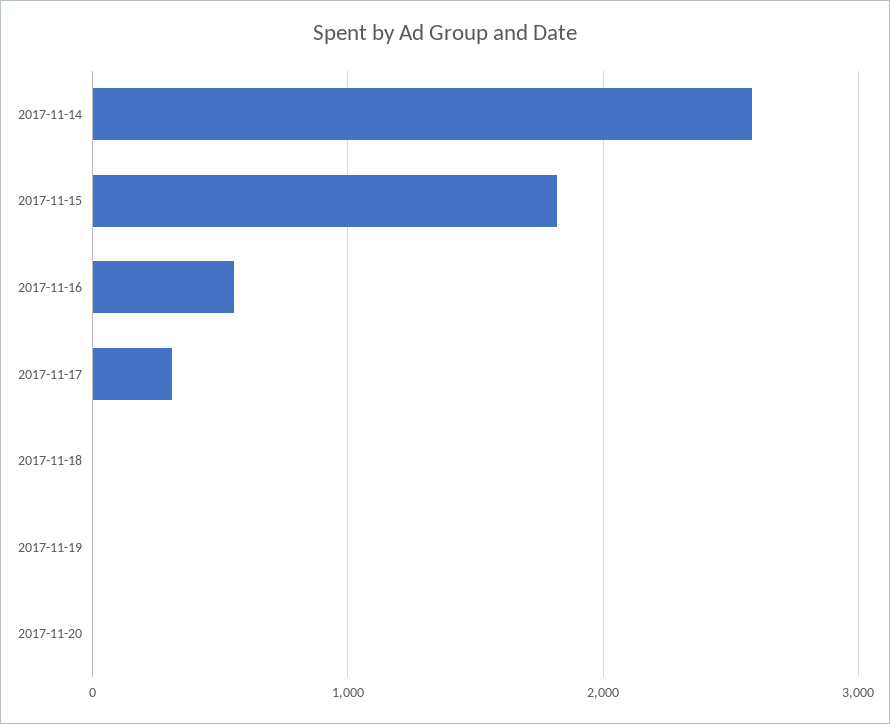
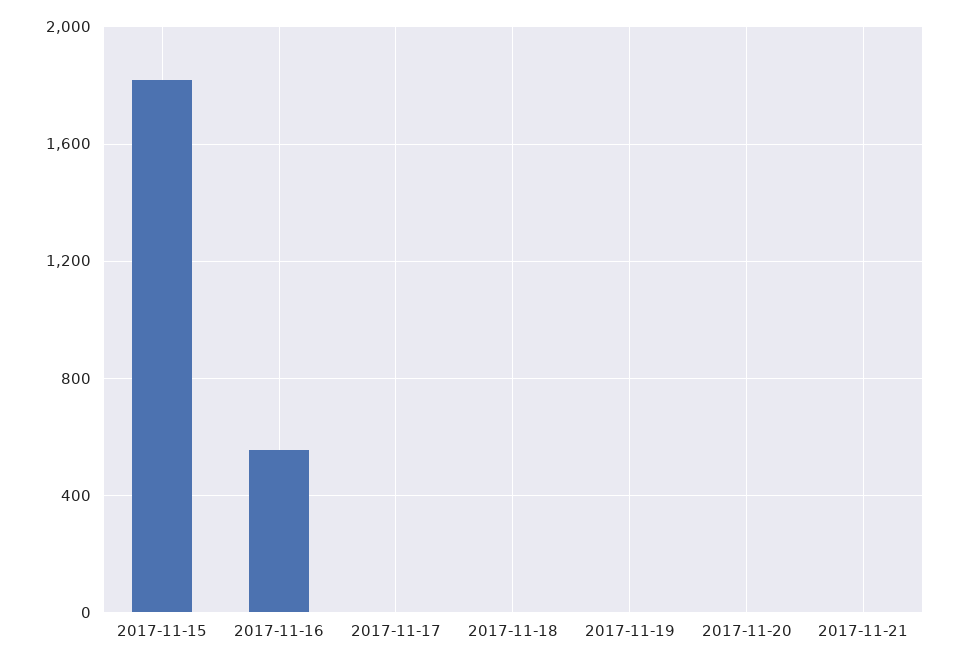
2017-11-14: 2600 -> none
2017-11-17: 300 -> 0
2017-11-21: none -> 0

